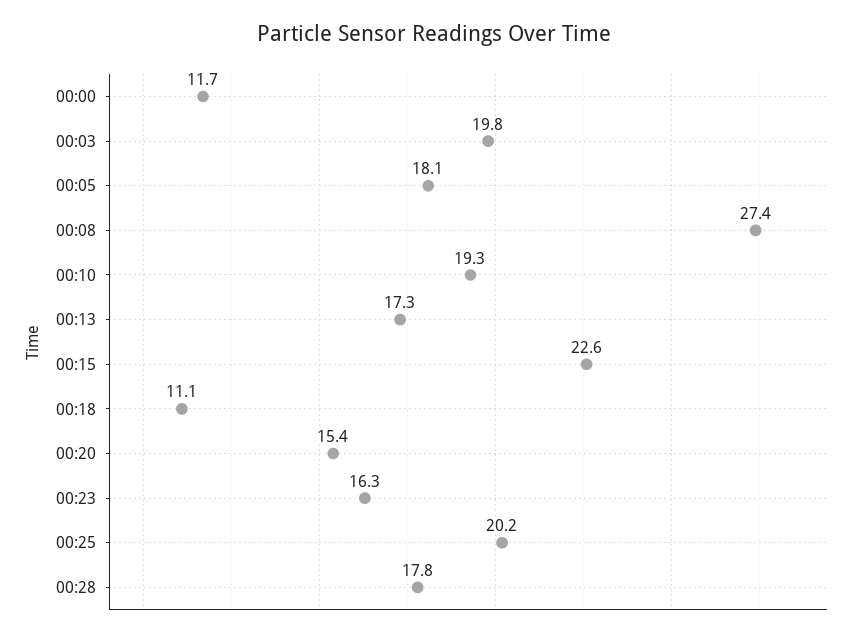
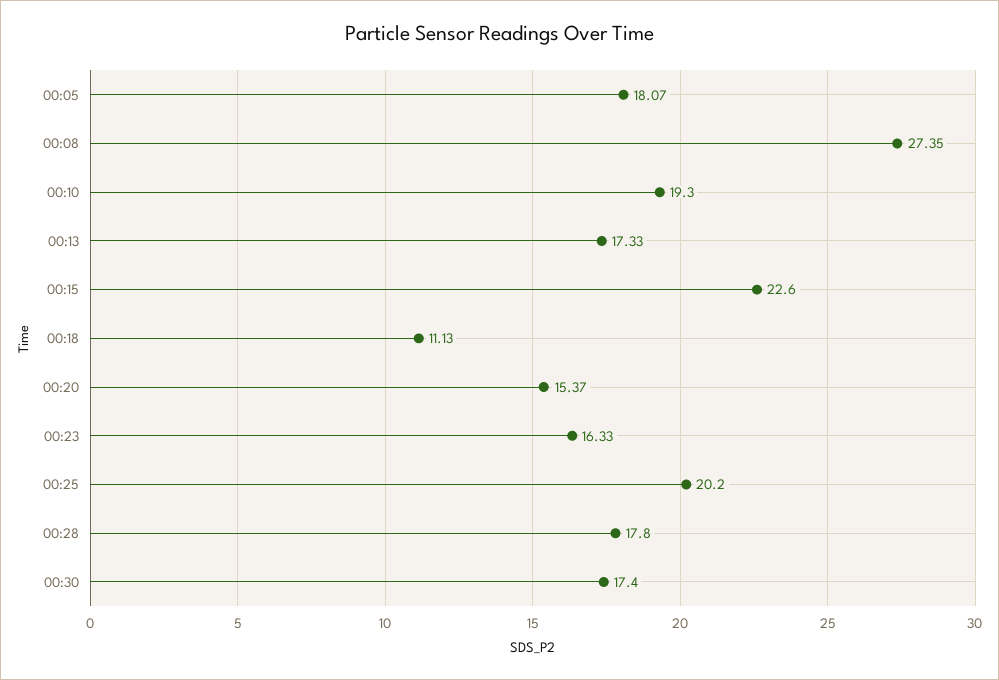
00:00: 11.7 -> none
00:03: 19.8 -> none
00:30: none -> 17.4

